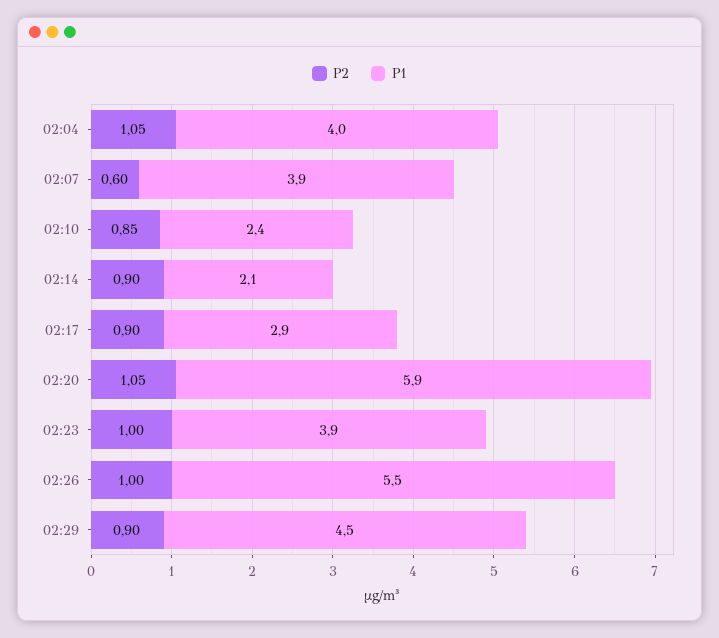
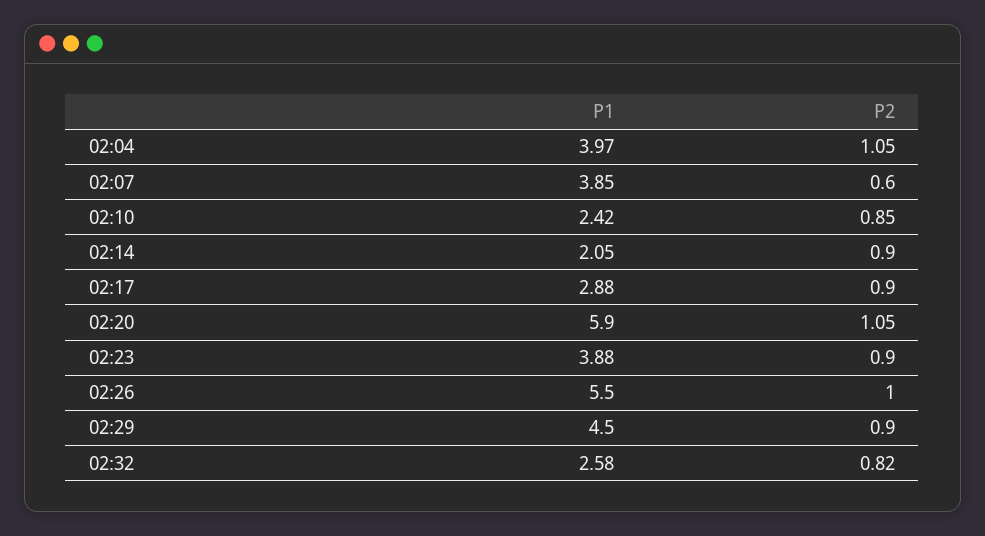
P2, 02:23: 1 -> 0.9
P1, 02:32: none -> 2.58
P2, 02:32: none -> 0.82

